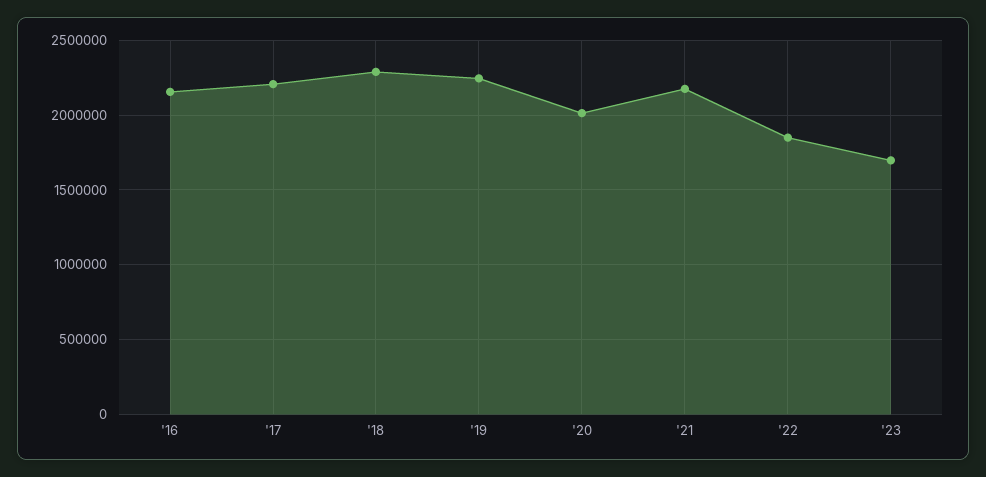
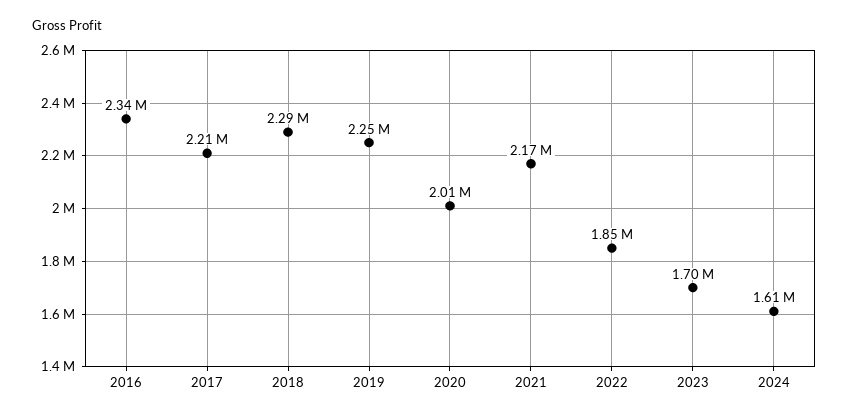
'16: 2150000 -> 2340000
2024: none -> 1610000

